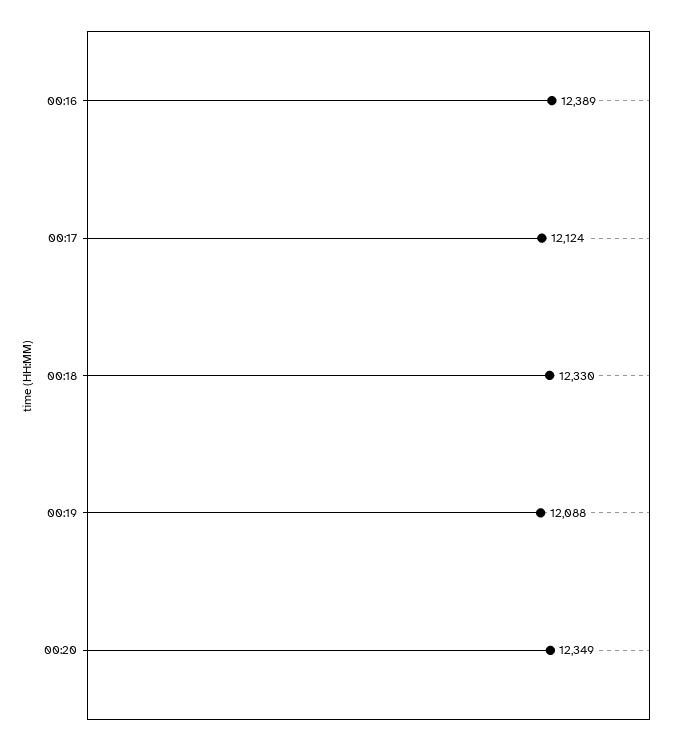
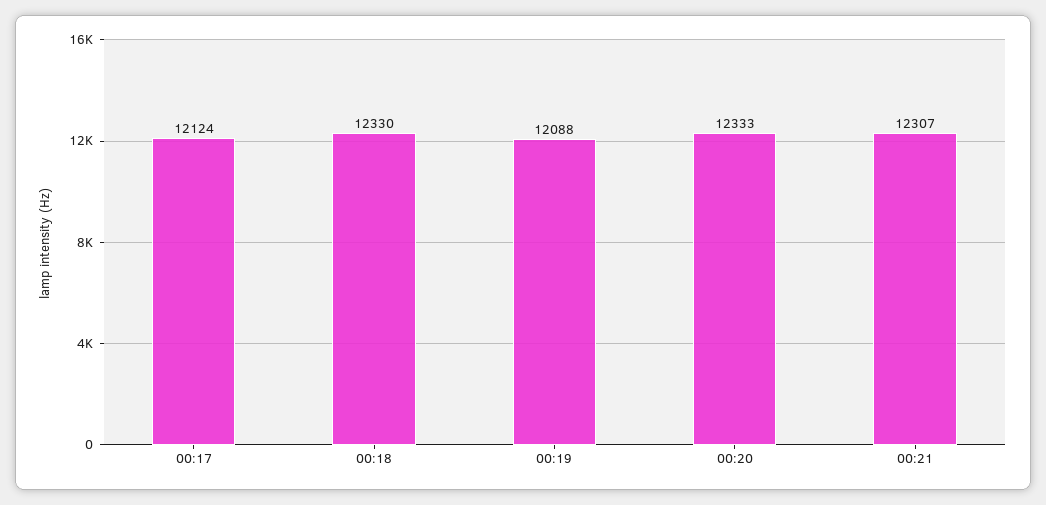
00:16: 12389 -> none
00:20: 12349 -> 12333
00:21: none -> 12307

